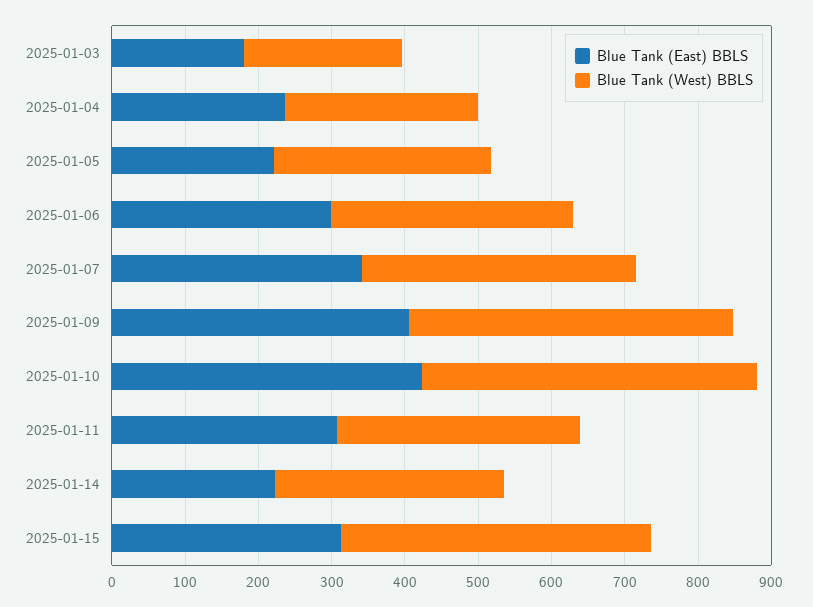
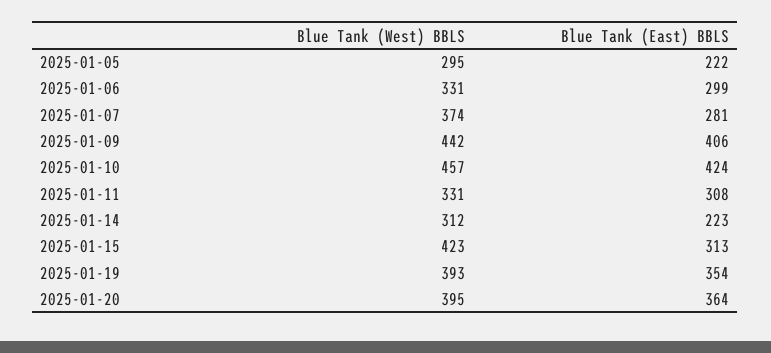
Blue Tank (East) BBLS, 2025-01-03: 180 -> none
Blue Tank (West) BBLS, 2025-01-03: 220 -> none
Blue Tank (East) BBLS, 2025-01-04: 240 -> none
Blue Tank (West) BBLS, 2025-01-04: 260 -> none
Blue Tank (East) BBLS, 2025-01-07: 340 -> 281
Blue Tank (West) BBLS, 2025-01-19: none -> 393
Blue Tank (East) BBLS, 2025-01-19: none -> 354
Blue Tank (West) BBLS, 2025-01-20: none -> 395
Blue Tank (East) BBLS, 2025-01-20: none -> 364

